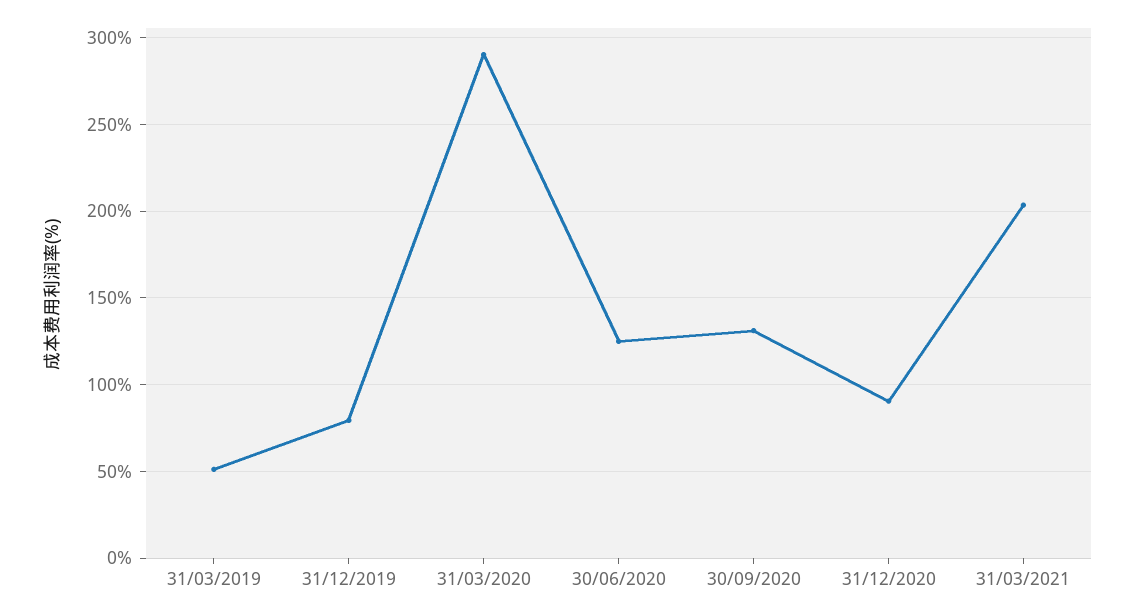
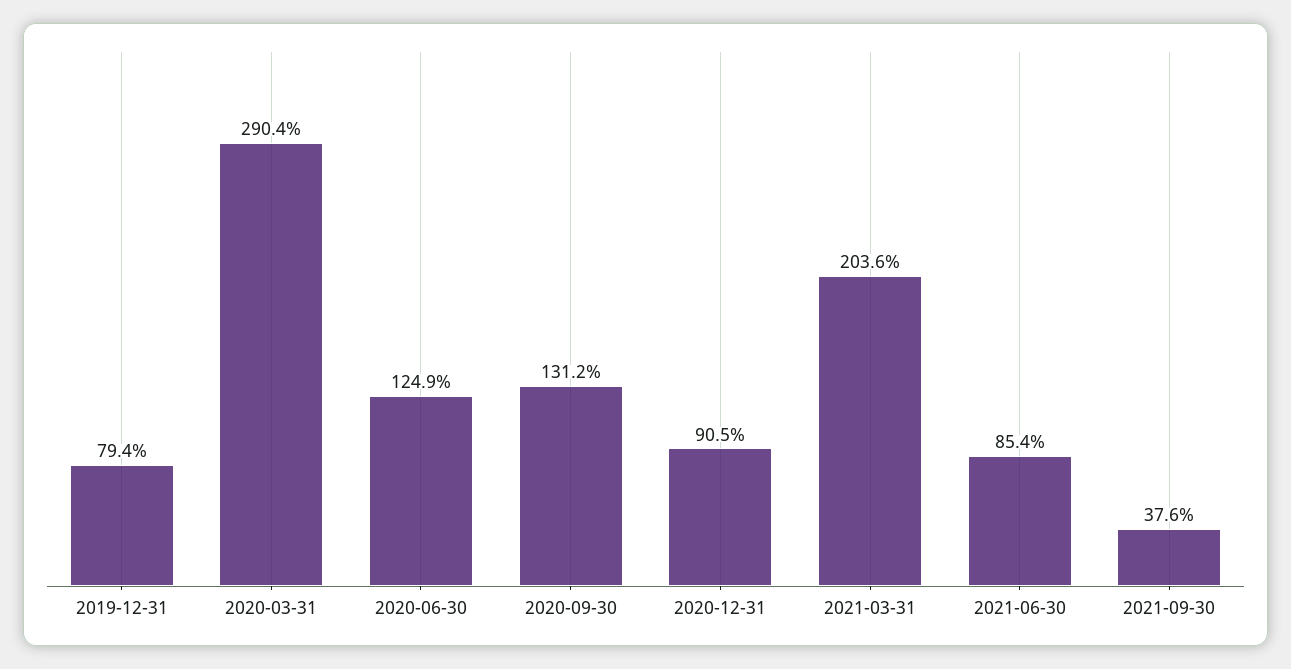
31/03/2019: 50 -> none
2021-06-30: none -> 85.4
2021-09-30: none -> 37.6

